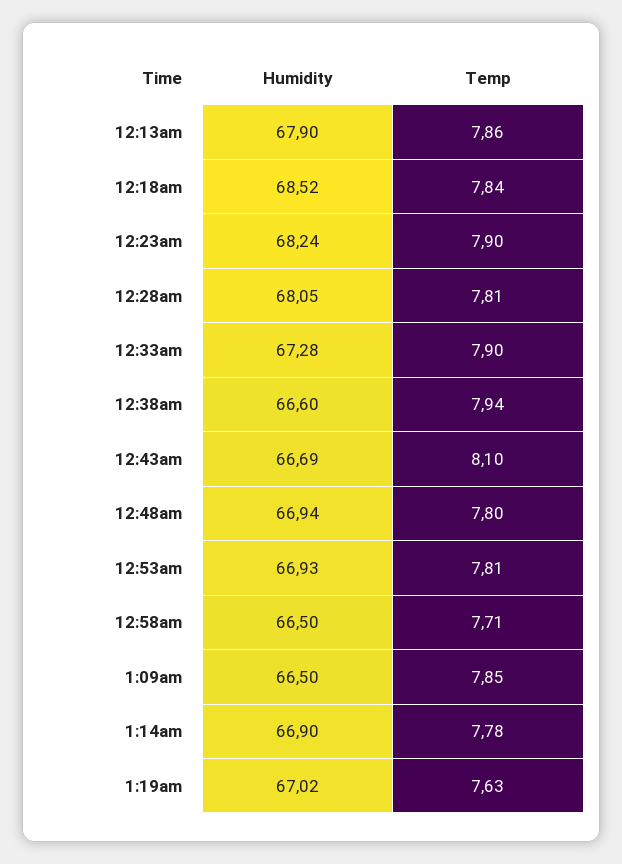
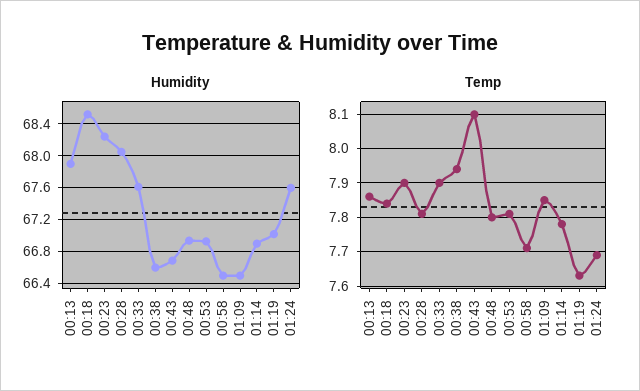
Humidity, 12:33am: 67.28 -> 67.6
Humidity, 01:24: none -> 67.6
Temp, 01:24: none -> 7.7

